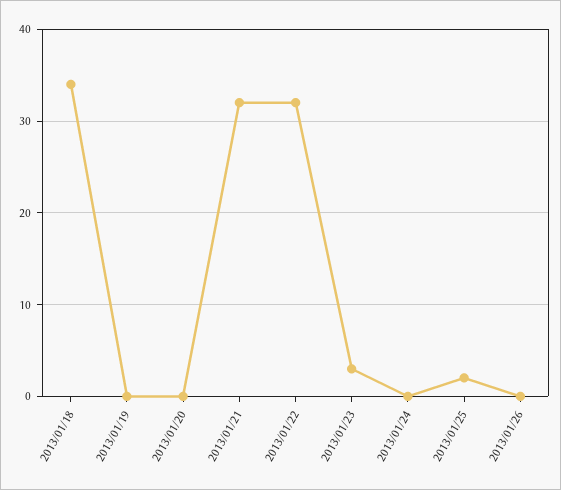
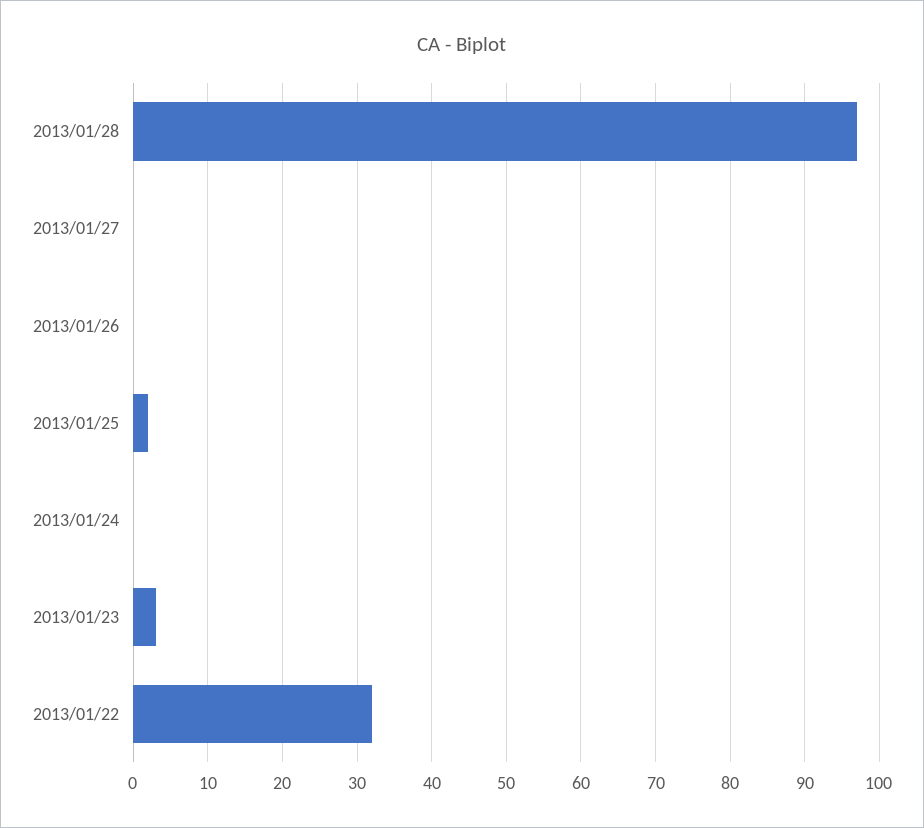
2013/01/18: 34 -> none
2013/01/19: 0 -> none
2013/01/20: 0 -> none
2013/01/21: 32 -> none
2013/01/28: none -> 97
2013/01/27: none -> 0

